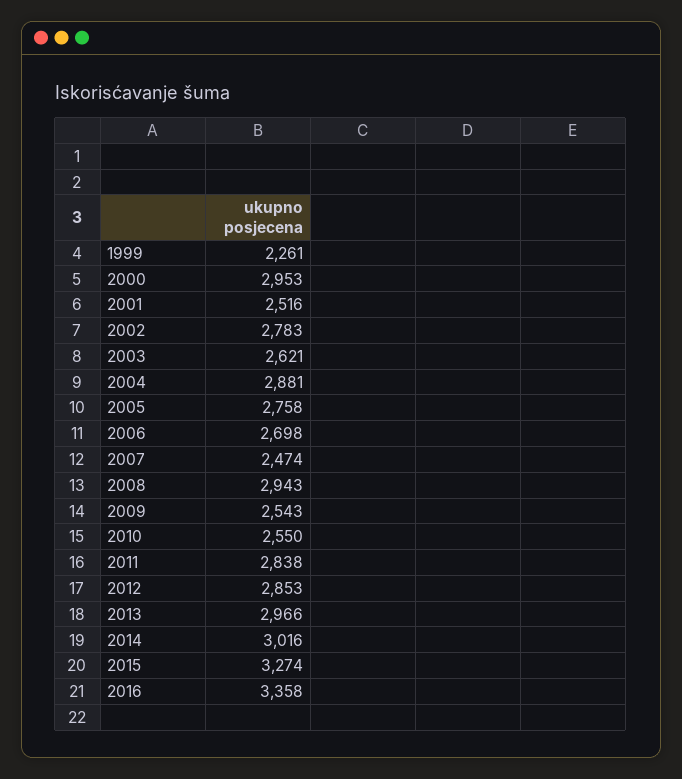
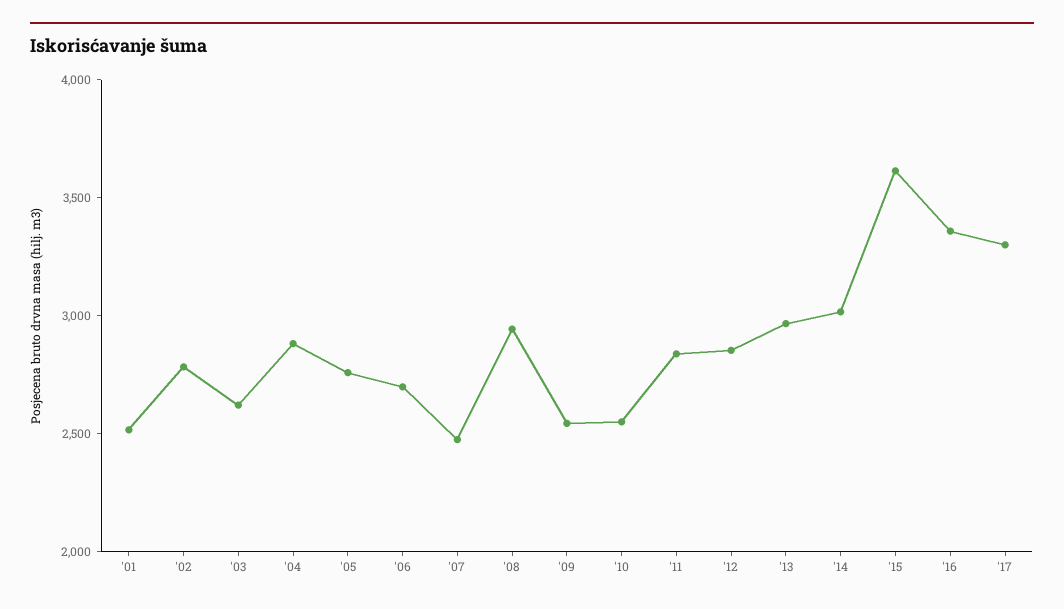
1999: 2261 -> none
2000: 2953 -> none
2015: 3274 -> 3600
'17: none -> 3300

